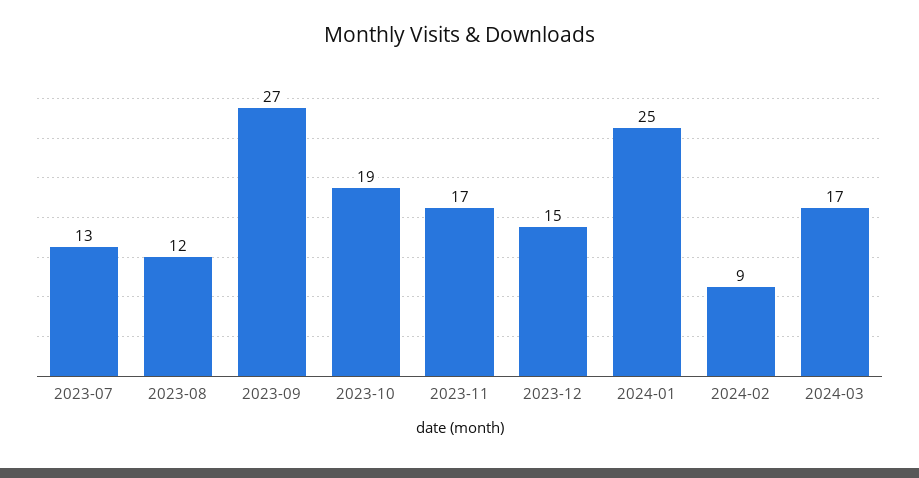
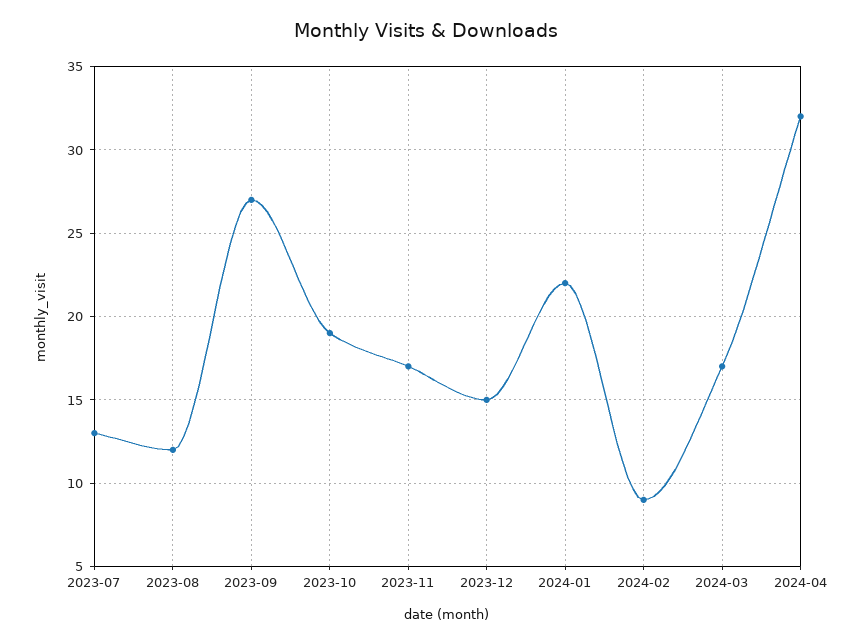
2024-01: 25 -> 22
2024-04: none -> 32

